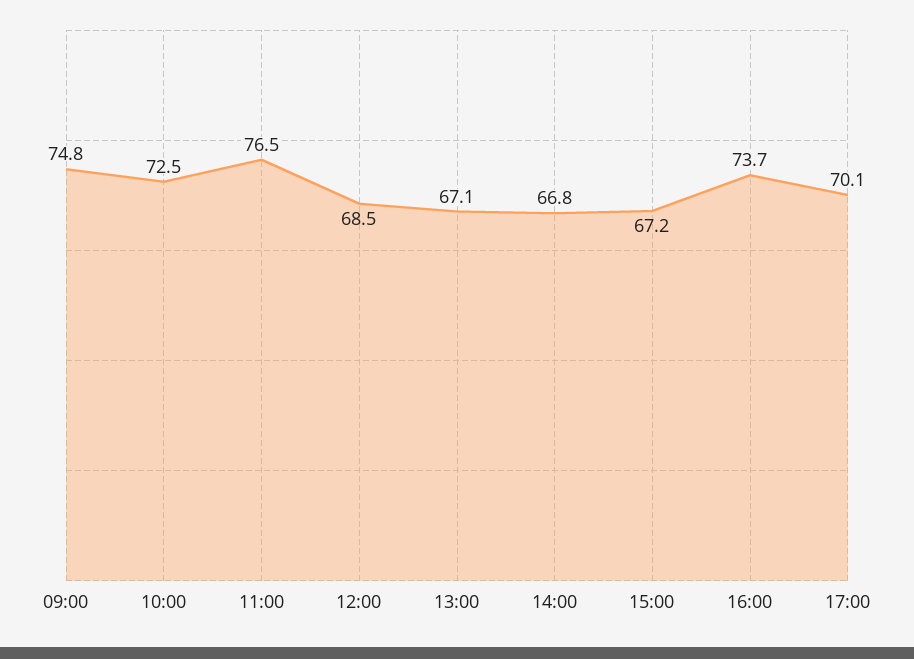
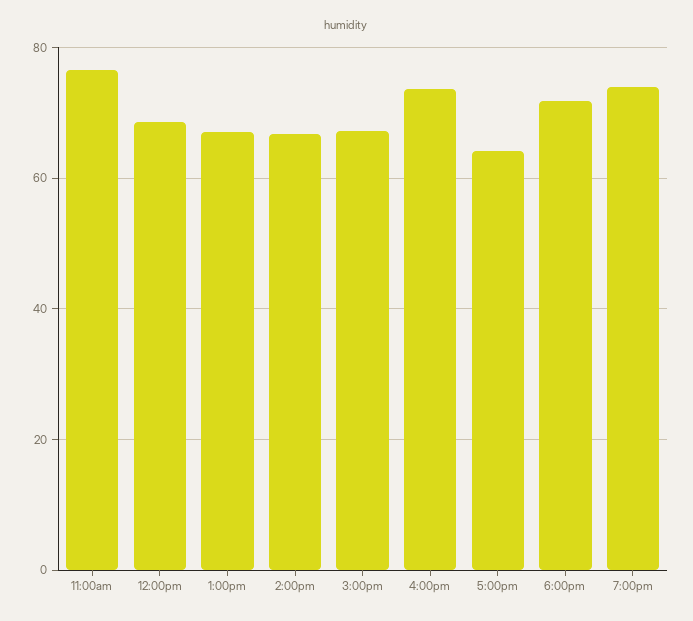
09:00: 74.8 -> none
10:00: 72.5 -> none
17:00: 70.1 -> 64
6:00pm: none -> 72
7:00pm: none -> 74

